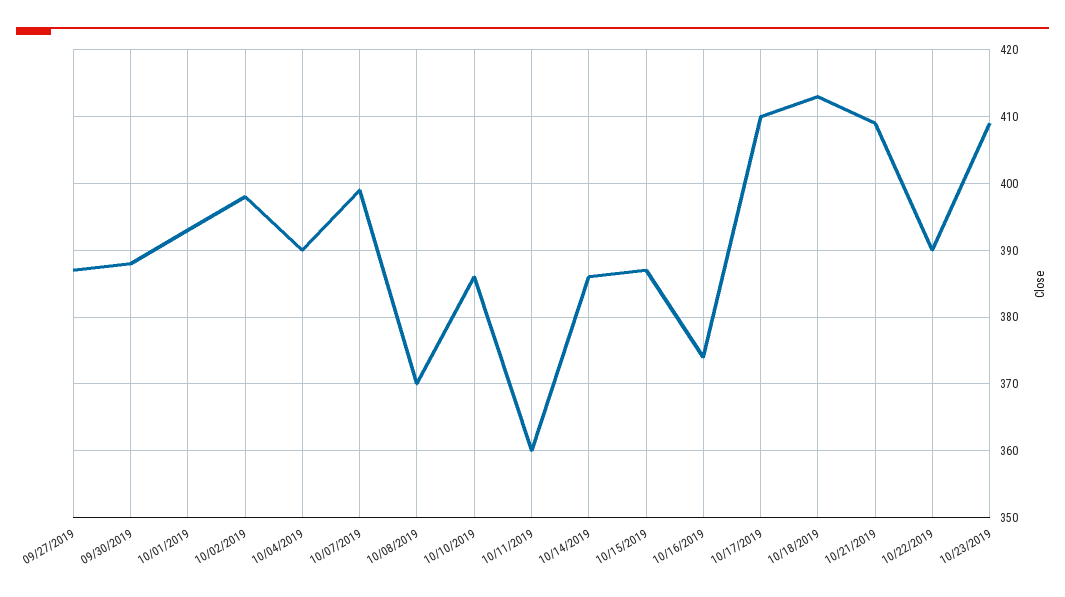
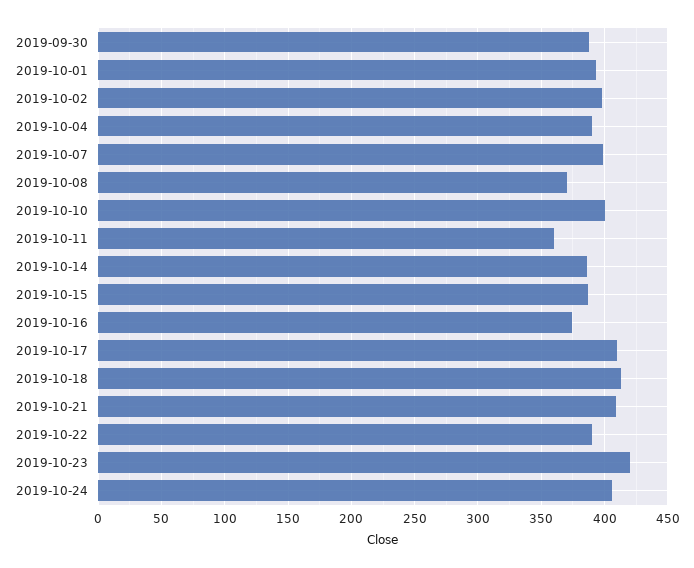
09/27/2019: 387 -> none
10/10/2019: 386 -> 400
10/23/2019: 409 -> 420
2019-10-24: none -> 405

